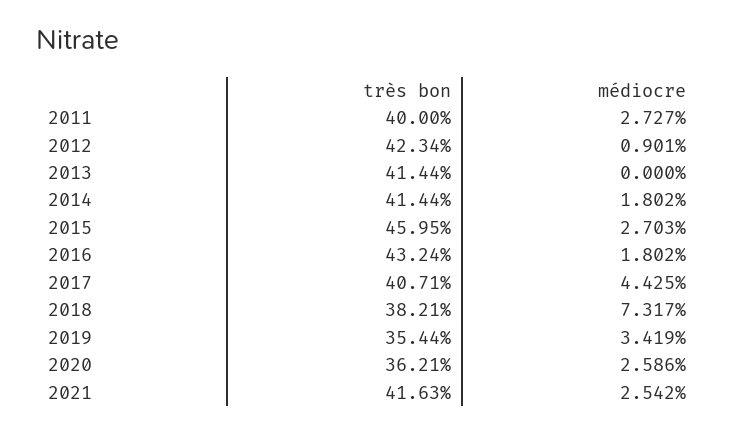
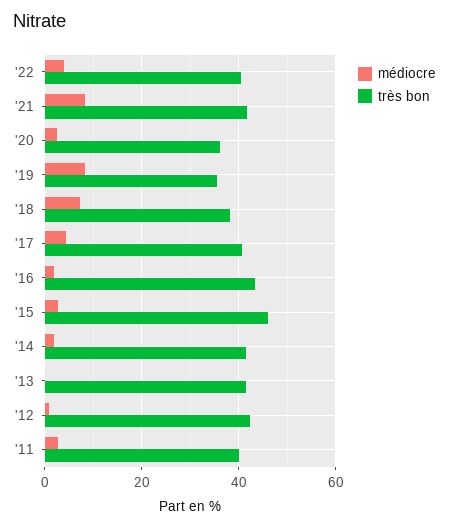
médiocre, 2019: 3.419 -> 8
médiocre, 2021: 2.542 -> 8
médiocre, '22: none -> 4
très bon, '22: none -> 40

